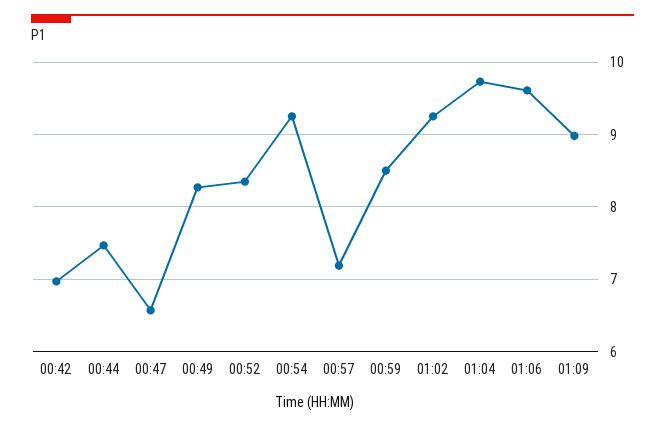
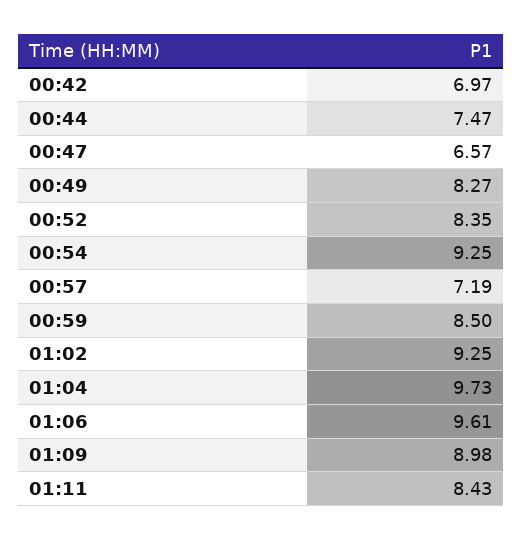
01:11: none -> 8.43

